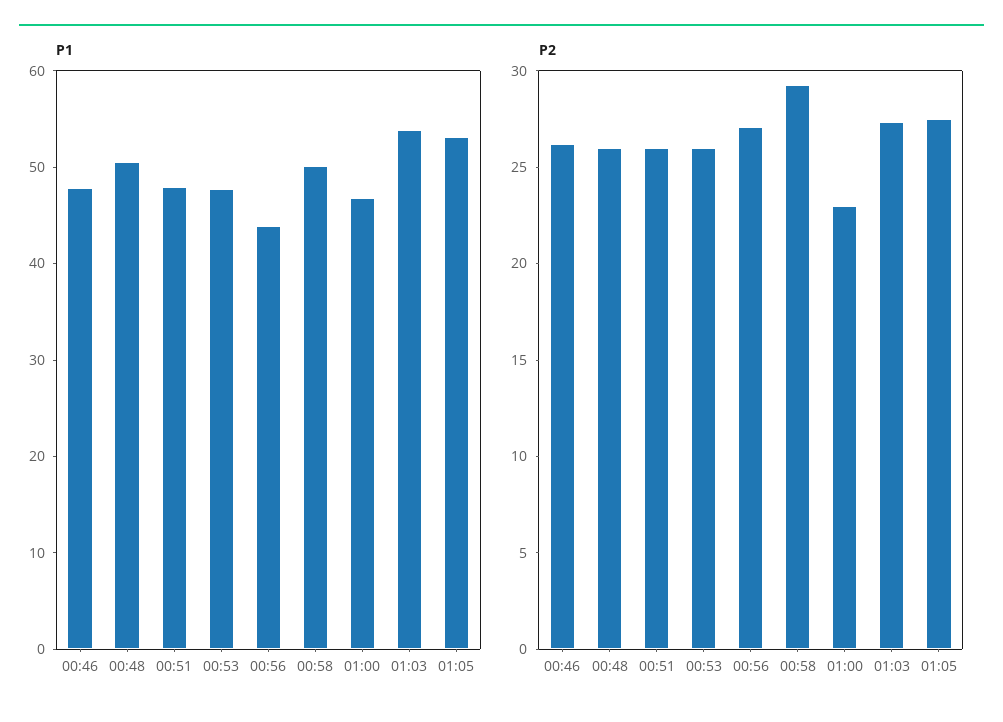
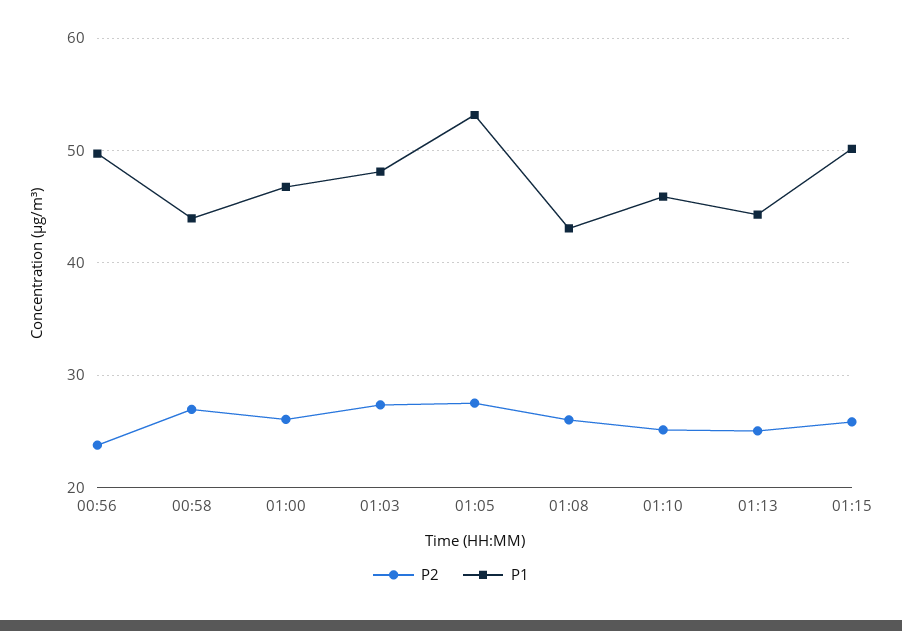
P1, 00:46: 48 -> none
P1, 00:48: 50 -> none
P1, 00:51: 48 -> none
P1, 00:53: 48 -> none
P1, 00:56: 44 -> 50
P1, 00:58: 50 -> 44
P1, 01:03: 54 -> 48
P2, 00:46: 26 -> none
P2, 00:48: 26 -> none
P2, 00:51: 26 -> none
P2, 00:53: 26 -> none
P2, 00:56: 27 -> 24
P2, 00:58: 29 -> 27
P2, 01:00: 23 -> 26
P2, 01:08: none -> 26
P1, 01:08: none -> 43
P2, 01:10: none -> 25
P1, 01:10: none -> 46
P2, 01:13: none -> 25
P1, 01:13: none -> 44
P2, 01:15: none -> 26
P1, 01:15: none -> 50

